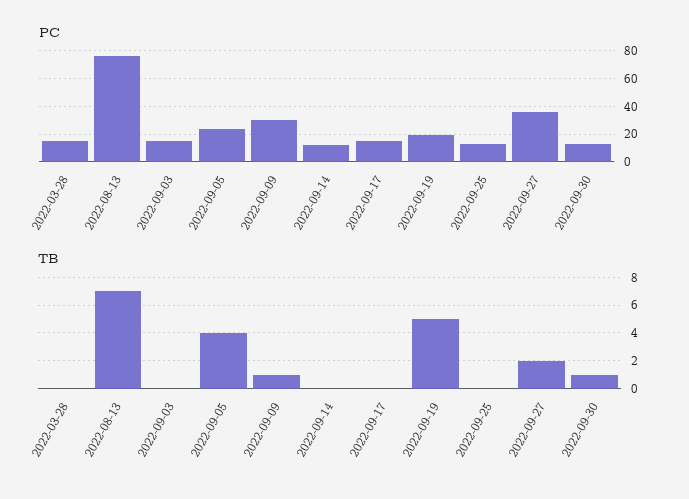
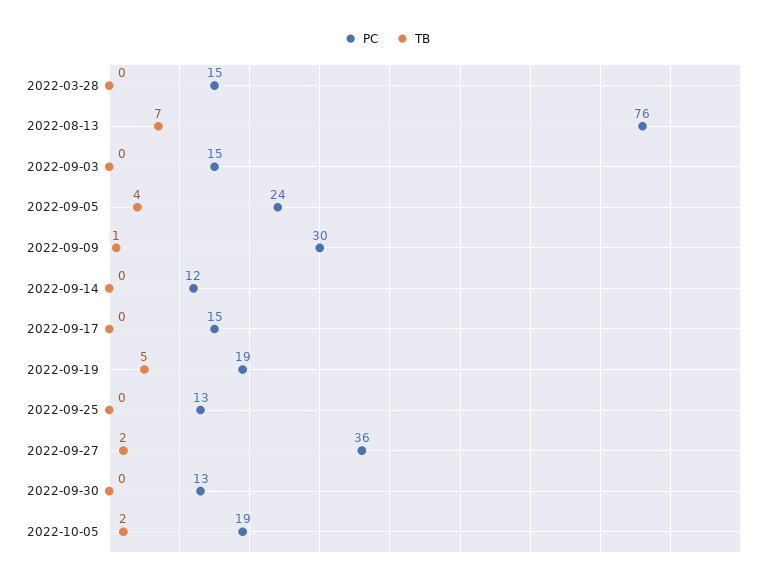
TB, 2022-09-30: 1 -> 0
PC, 2022-10-05: none -> 19
TB, 2022-10-05: none -> 2

